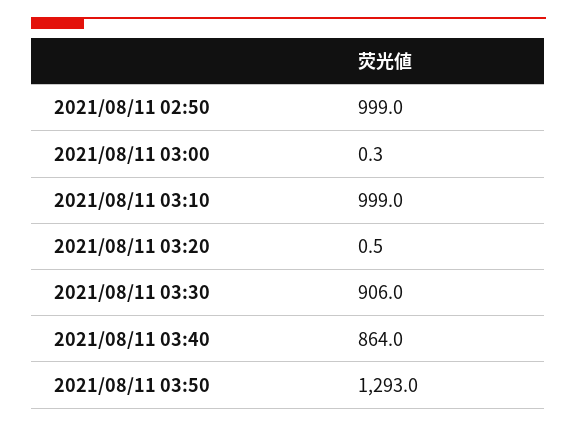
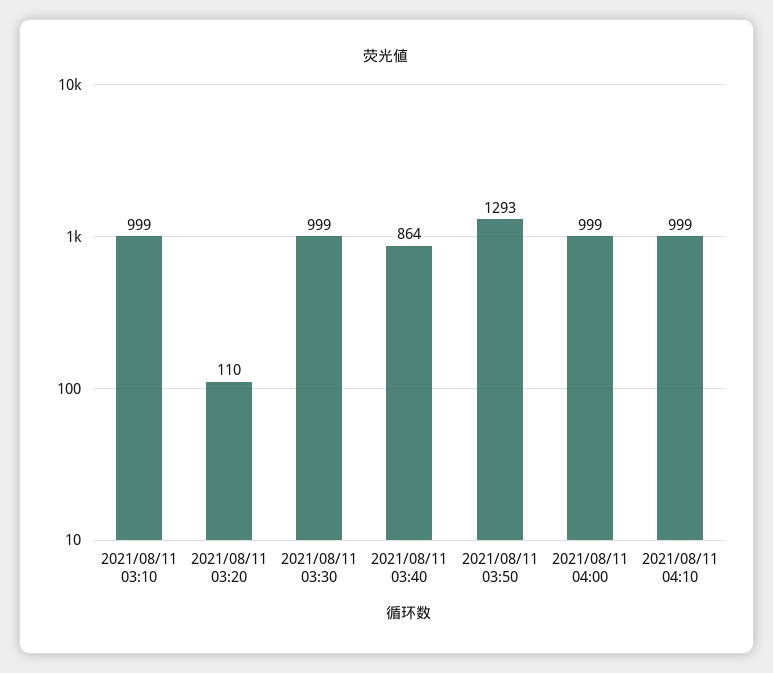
2021/08/11 02:50: 999 -> none
2021/08/11 03:00: 0.3 -> none
2021/08/11 03:20: 0.5 -> 110
2021/08/11 03:30: 906 -> 999
2021/08/11 04:00: none -> 999
2021/08/11 04:10: none -> 999

